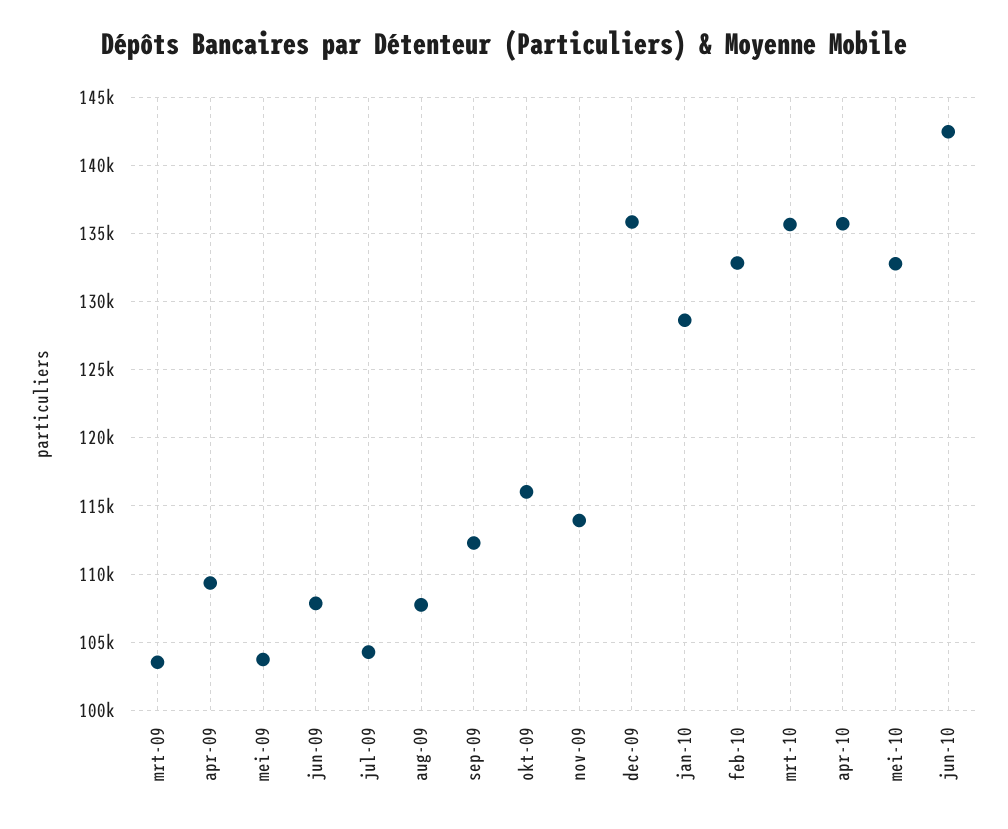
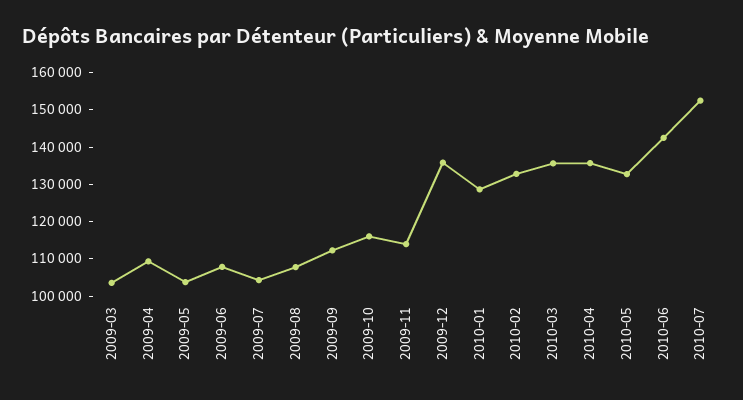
2010-07: none -> 152500

